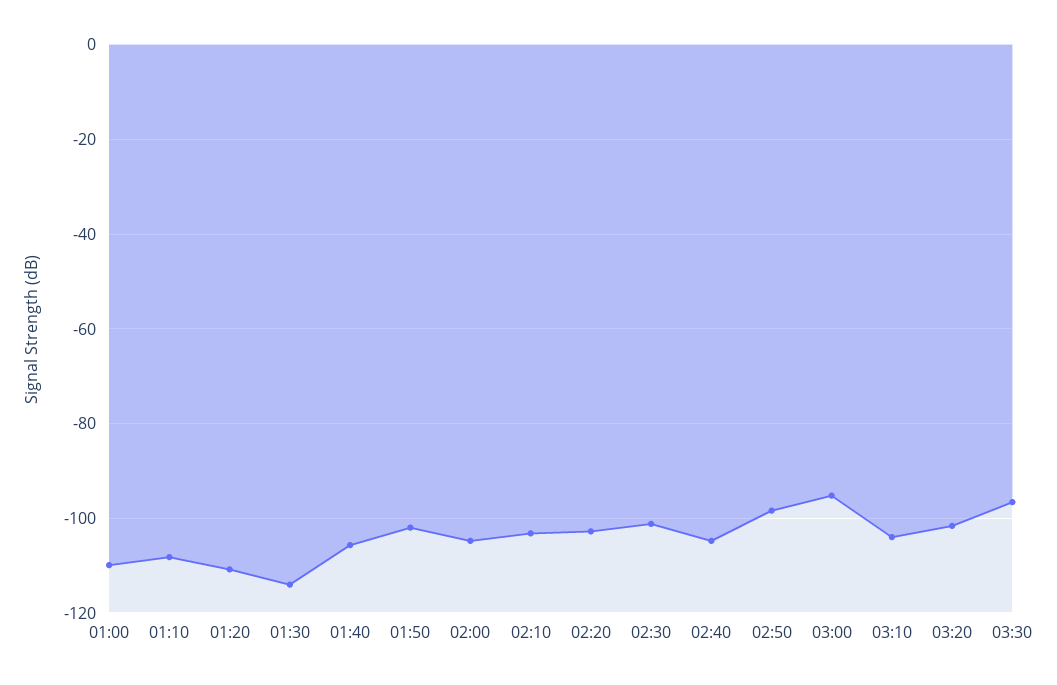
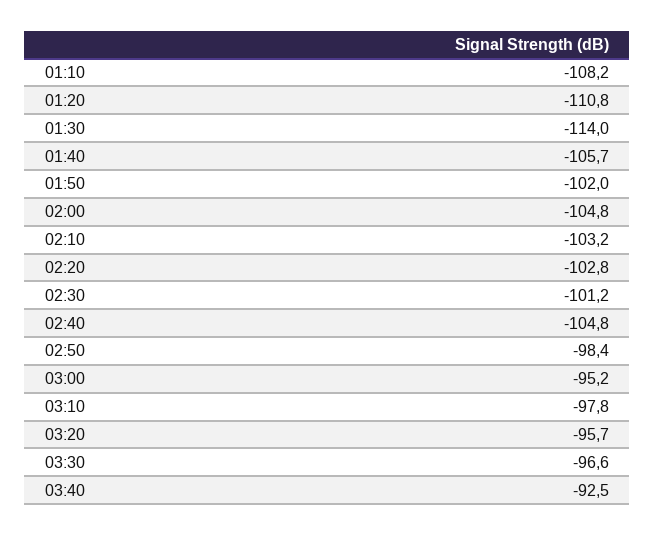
01:00: -110 -> none
03:10: -104 -> -97.8
03:20: -102 -> -95.7
03:40: none -> -92.5

